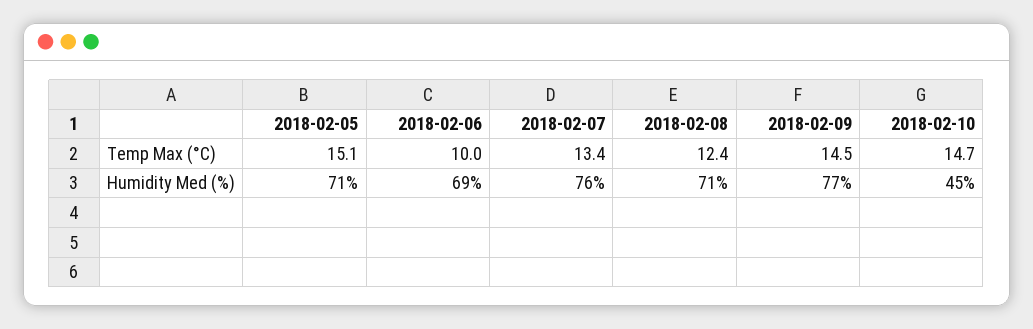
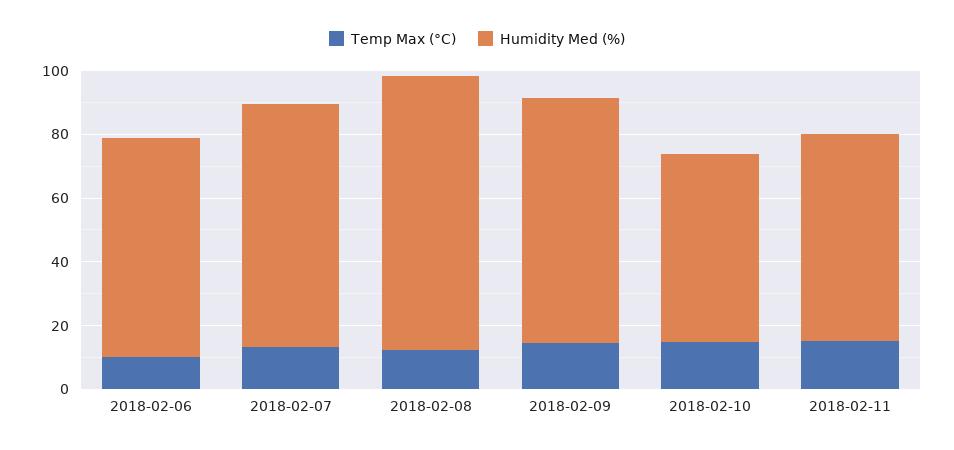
Temp Max (°C), 2018-02-05: 15.1 -> none
Humidity Med (%), 2018-02-05: 71 -> none
Humidity Med (%), 2018-02-08: 71 -> 85
Humidity Med (%), 2018-02-10: 45 -> 60
Temp Max (°C), 2018-02-11: none -> 15
Humidity Med (%), 2018-02-11: none -> 65

